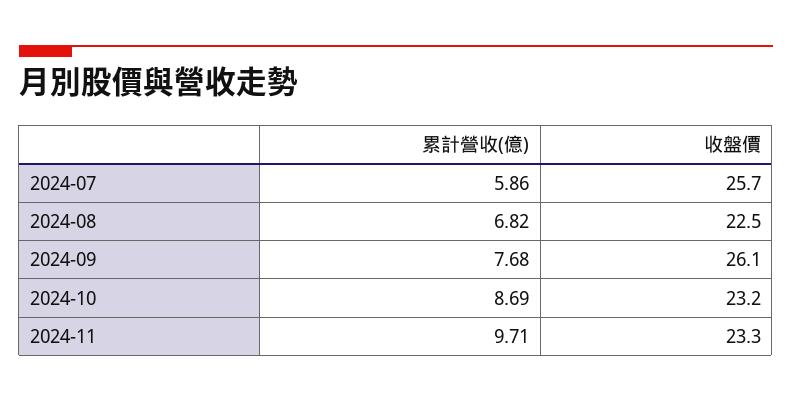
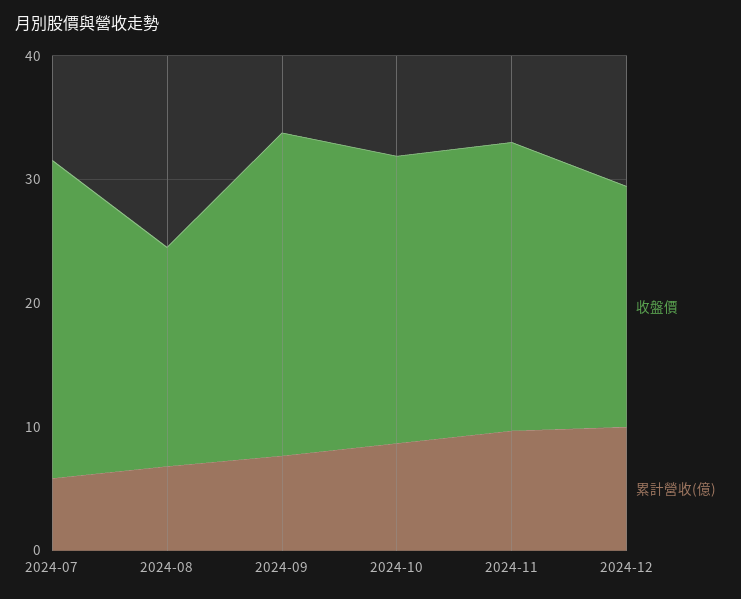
收盤價, 2024-08: 22.5 -> 18
收盤價, 2024-12: none -> 20
累計營收(億), 2024-12: none -> 10

